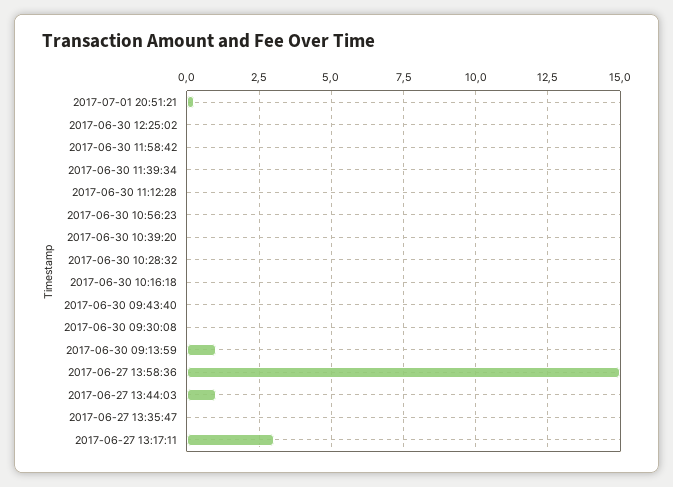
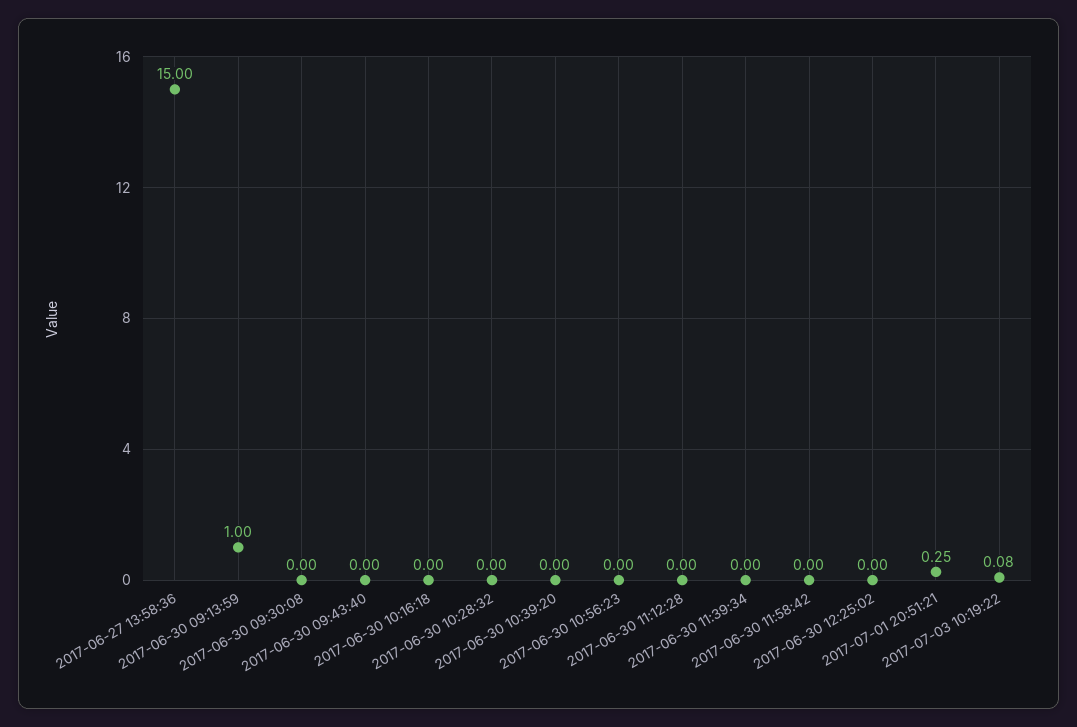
2017-06-27 13:44:03: 1 -> none
2017-06-27 13:35:47: 0 -> none
2017-06-27 13:17:11: 3 -> none
2017-07-03 10:19:22: none -> 0.08

